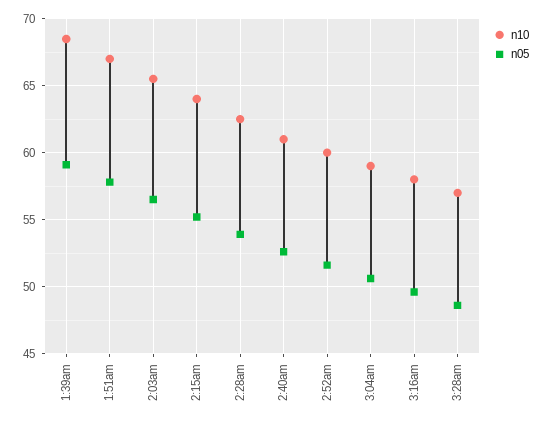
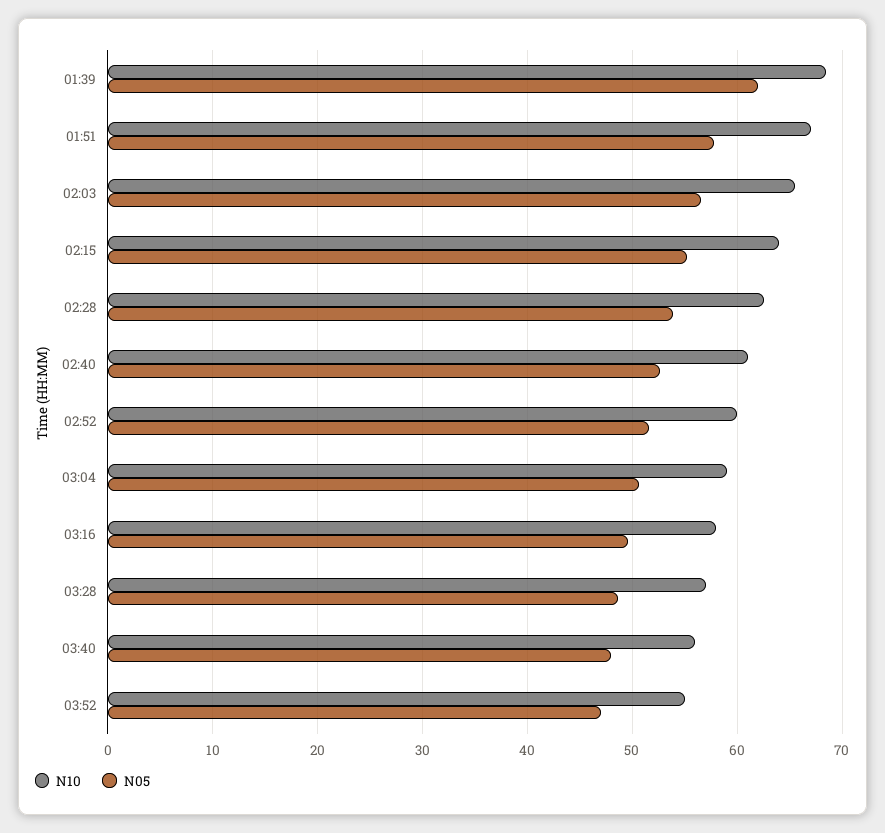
n05, 1:39am: 59 -> 62
n10, 03:40: none -> 56
n05, 03:40: none -> 48
n10, 03:52: none -> 55
n05, 03:52: none -> 47

